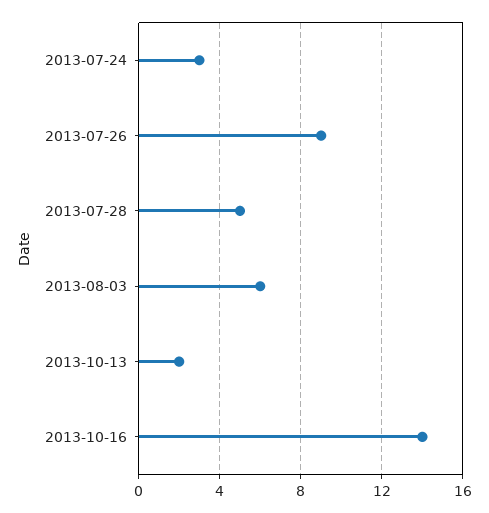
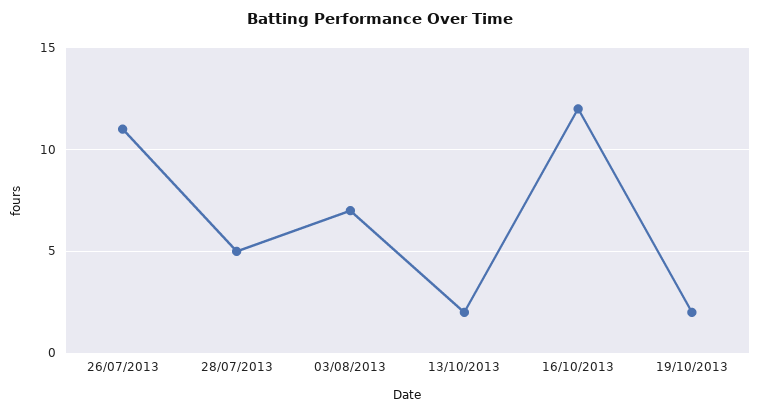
2013-07-24: 3 -> none
2013-07-26: 9 -> 11
2013-08-03: 6 -> 7
2013-10-16: 14 -> 12
19/10/2013: none -> 2

